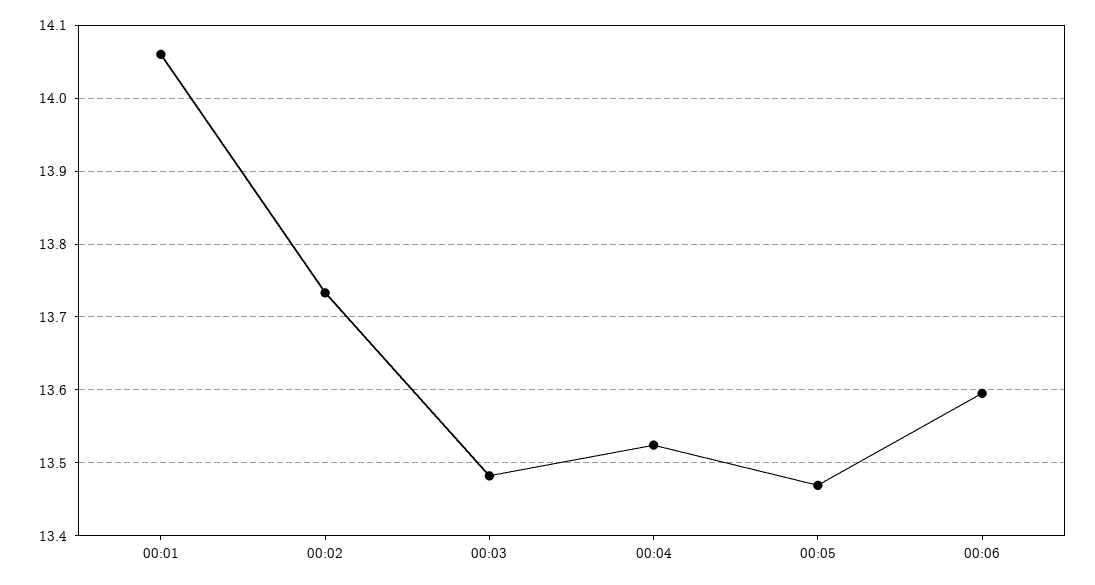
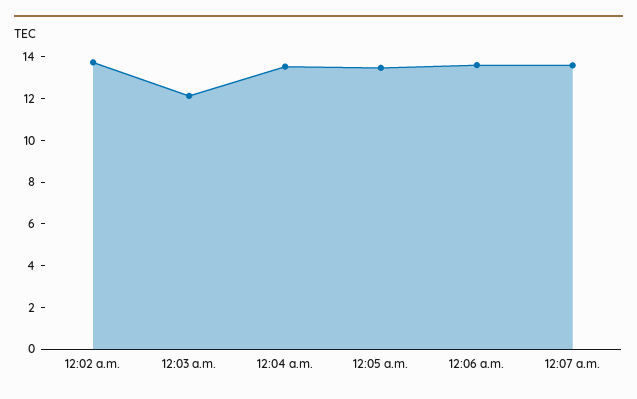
00:01: 14.06 -> none
00:03: 13.48 -> 12
12:07 a.m.: none -> 13.5

